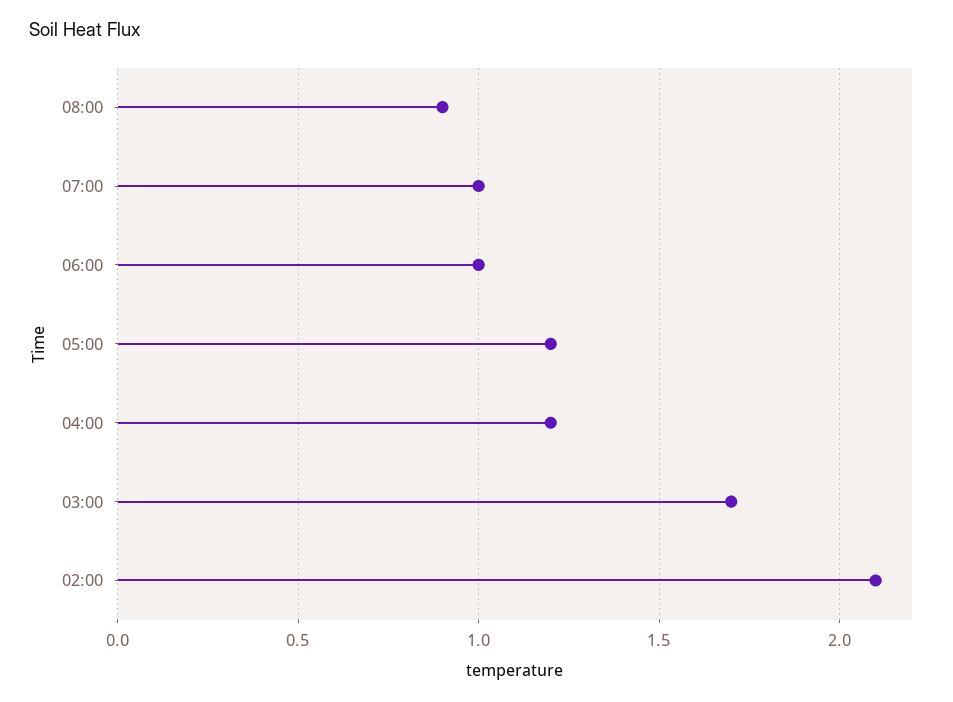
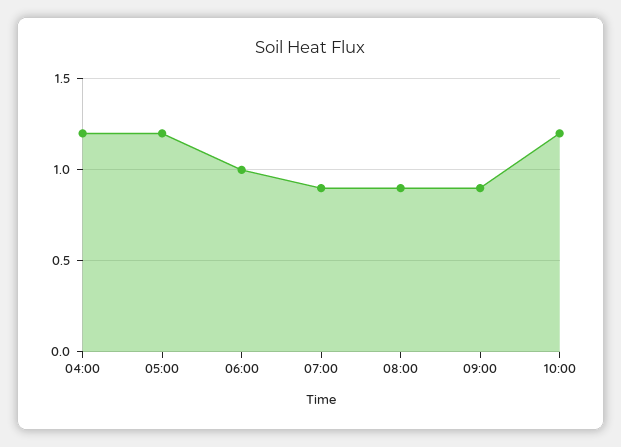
07:00: 1 -> 0.9
03:00: 1.7 -> none
02:00: 2.1 -> none
09:00: none -> 0.9
10:00: none -> 1.2

